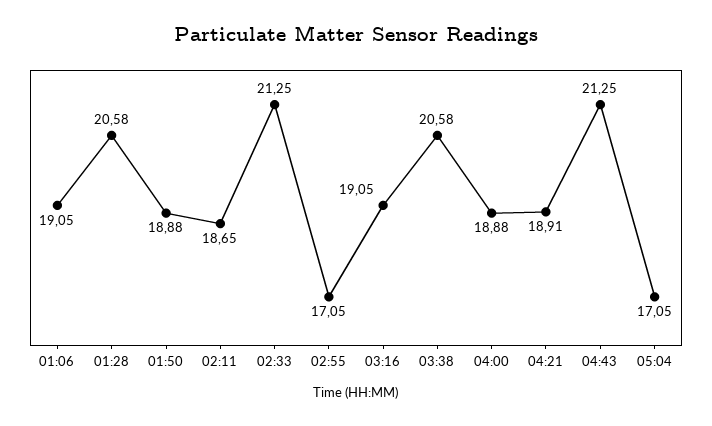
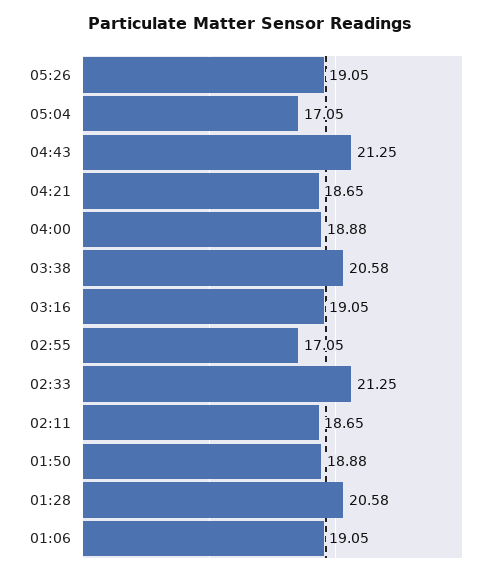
04:21: 18.91 -> 18.65
05:26: none -> 19.05

